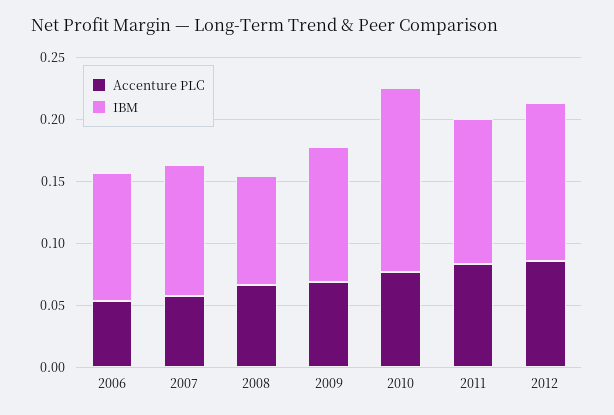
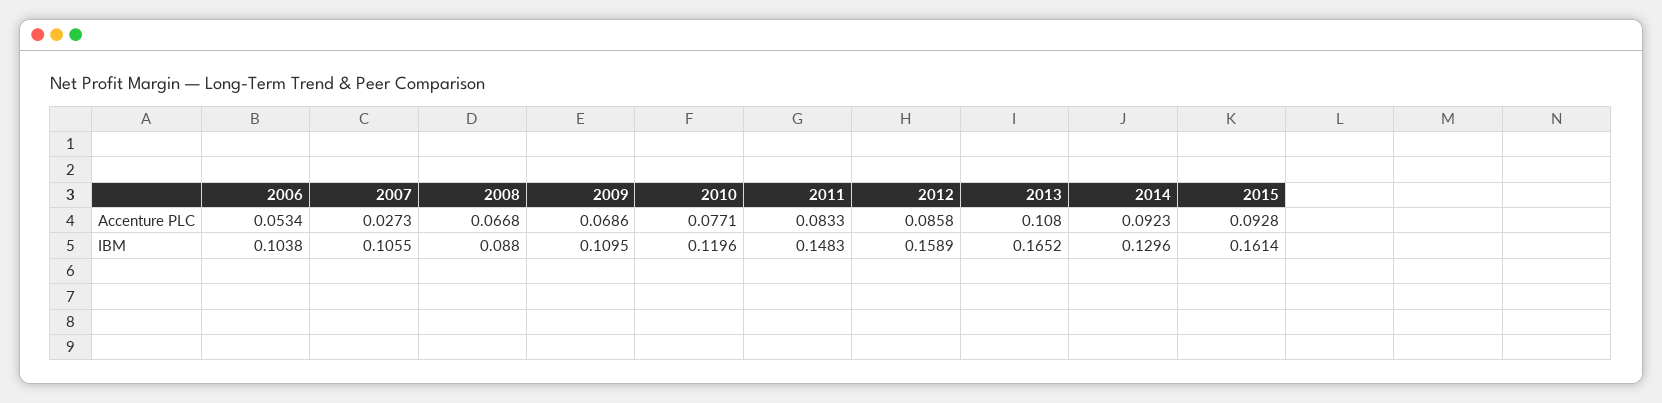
Accenture PLC, 2007: 0.06 -> 0.0273
IBM, 2010: 0.15 -> 0.1196
IBM, 2011: 0.12 -> 0.1483
IBM, 2012: 0.13 -> 0.1589
Accenture PLC, 2013: none -> 0.108
Accenture PLC, 2014: none -> 0.0923
Accenture PLC, 2015: none -> 0.0928
IBM, 2013: none -> 0.1652
IBM, 2014: none -> 0.1296
IBM, 2015: none -> 0.1614

